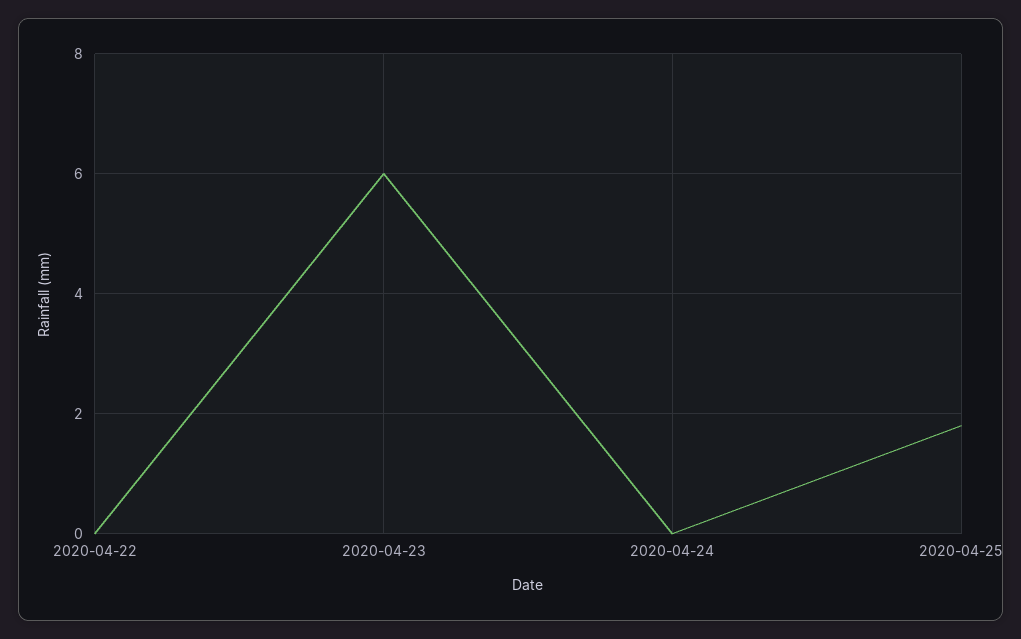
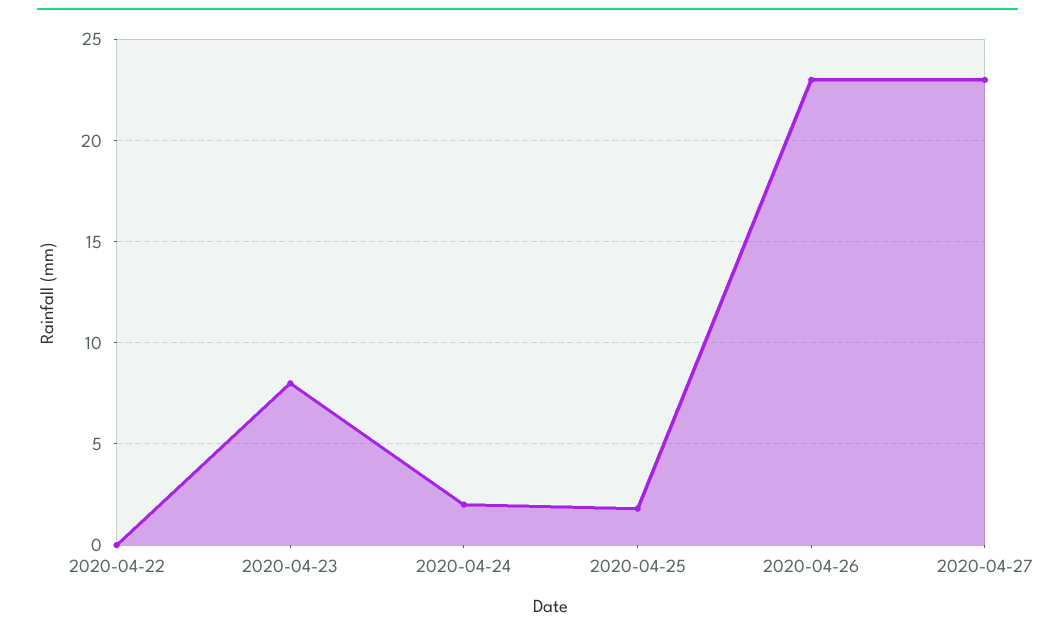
2020-04-23: 6 -> 8
2020-04-24: 0 -> 2
2020-04-26: none -> 23
2020-04-27: none -> 23

